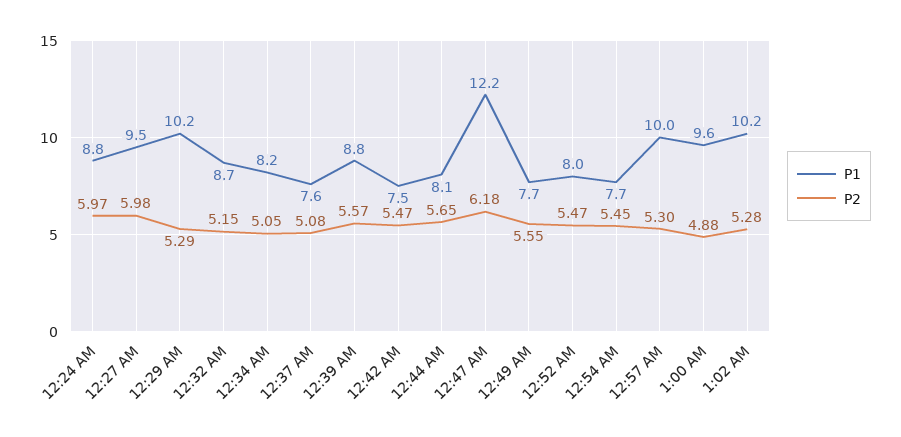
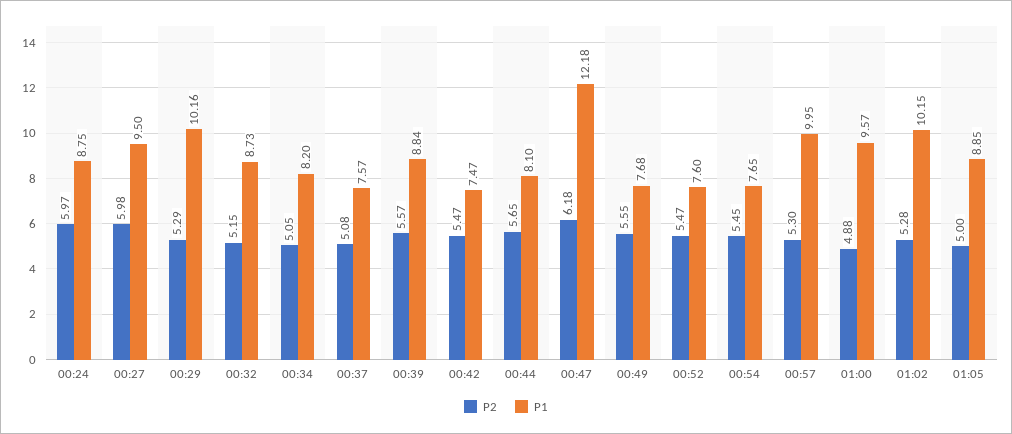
P1, 12:52 AM: 8 -> 7.6
P2, 01:05: none -> 5
P1, 01:05: none -> 8.85

